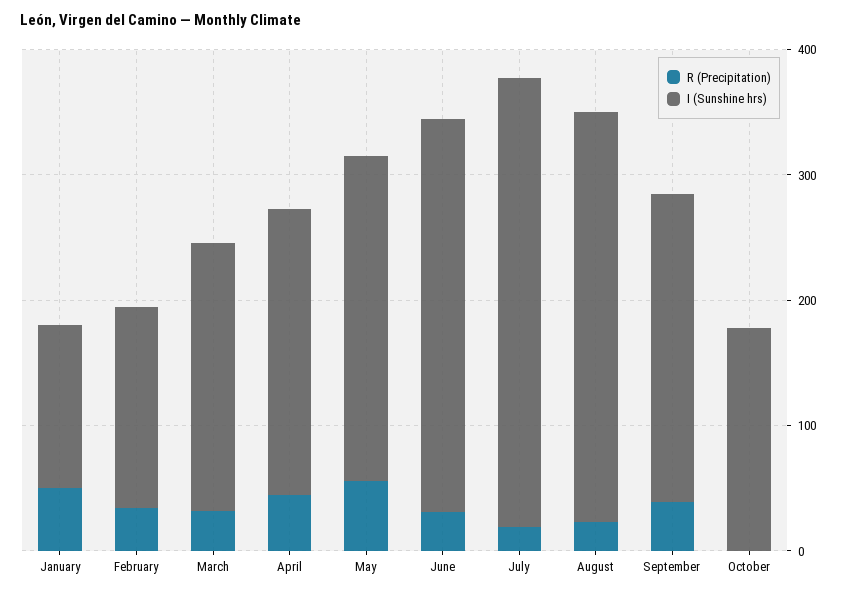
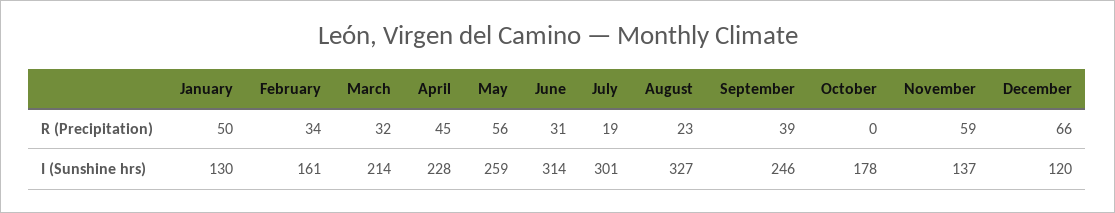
I (Sunshine hrs), July: 360 -> 301
R (Precipitation), November: none -> 59
R (Precipitation), December: none -> 66
I (Sunshine hrs), November: none -> 137
I (Sunshine hrs), December: none -> 120

